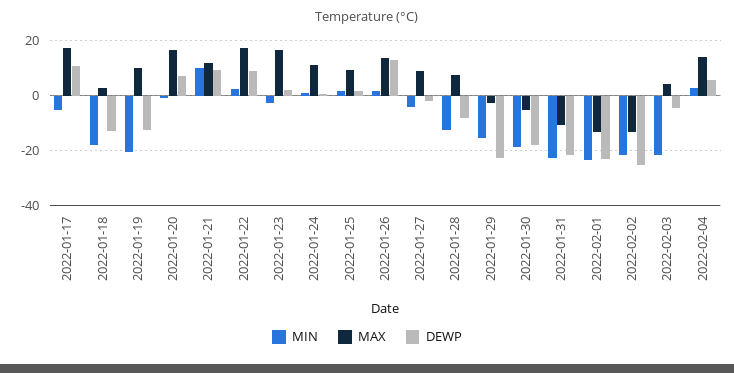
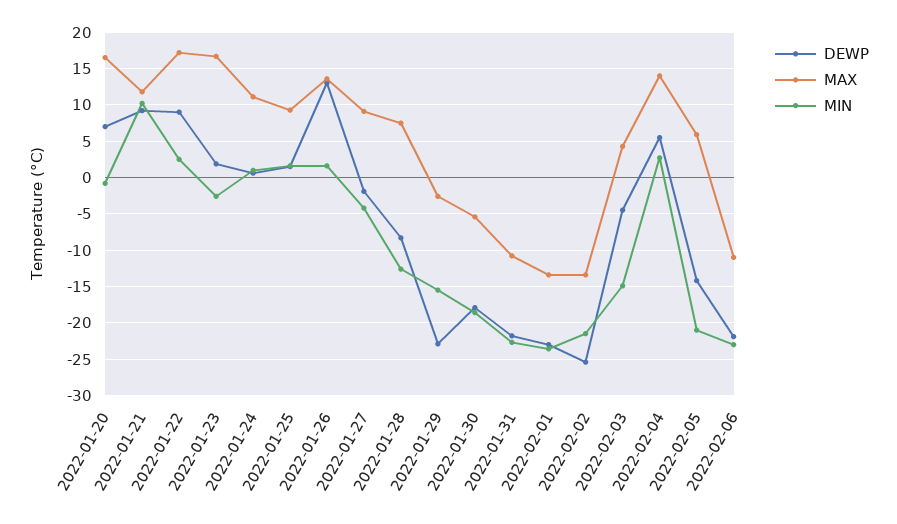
MIN, 2022-01-17: -5 -> none
MAX, 2022-01-17: 17.5 -> none
DEWP, 2022-01-17: 10 -> none
MIN, 2022-01-18: -17.5 -> none
MAX, 2022-01-18: 2.5 -> none
DEWP, 2022-01-18: -12.5 -> none
MIN, 2022-01-19: -20 -> none
MAX, 2022-01-19: 10 -> none
DEWP, 2022-01-19: -12.5 -> none
MIN, 2022-02-03: -22.5 -> -15
DEWP, 2022-02-05: none -> -14
MAX, 2022-02-05: none -> 6
MIN, 2022-02-05: none -> -21
DEWP, 2022-02-06: none -> -22
MAX, 2022-02-06: none -> -11
MIN, 2022-02-06: none -> -23

